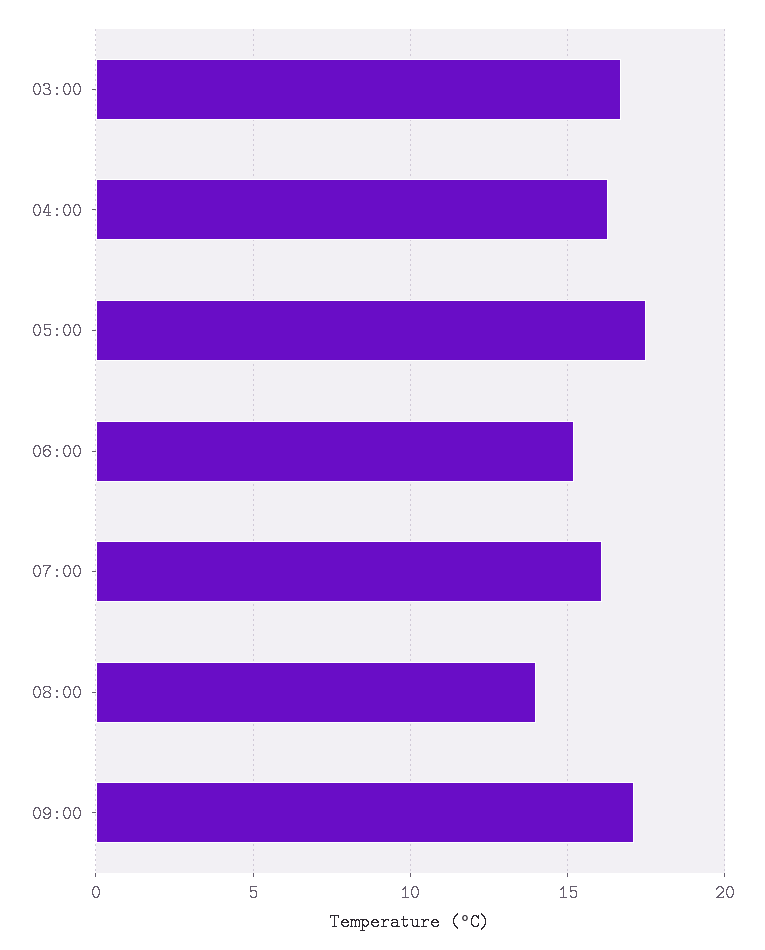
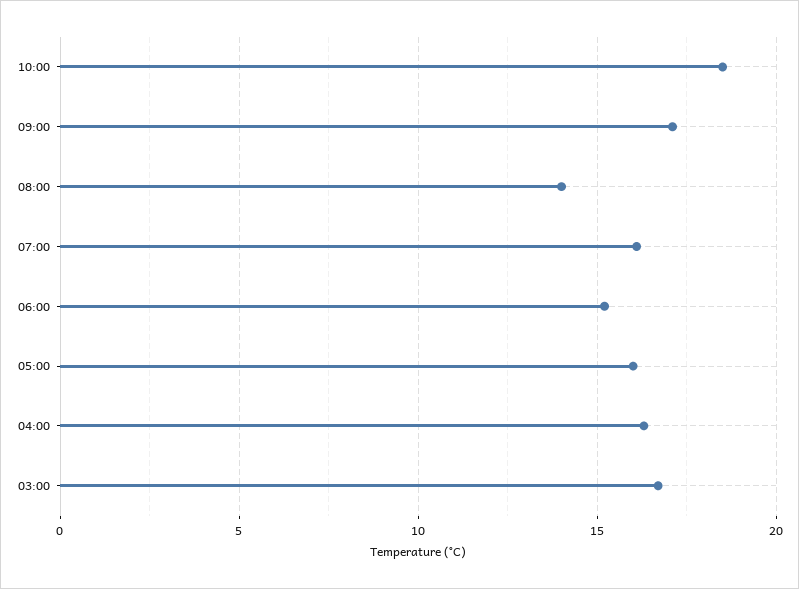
05:00: 17.5 -> 16
10:00: none -> 18.5

